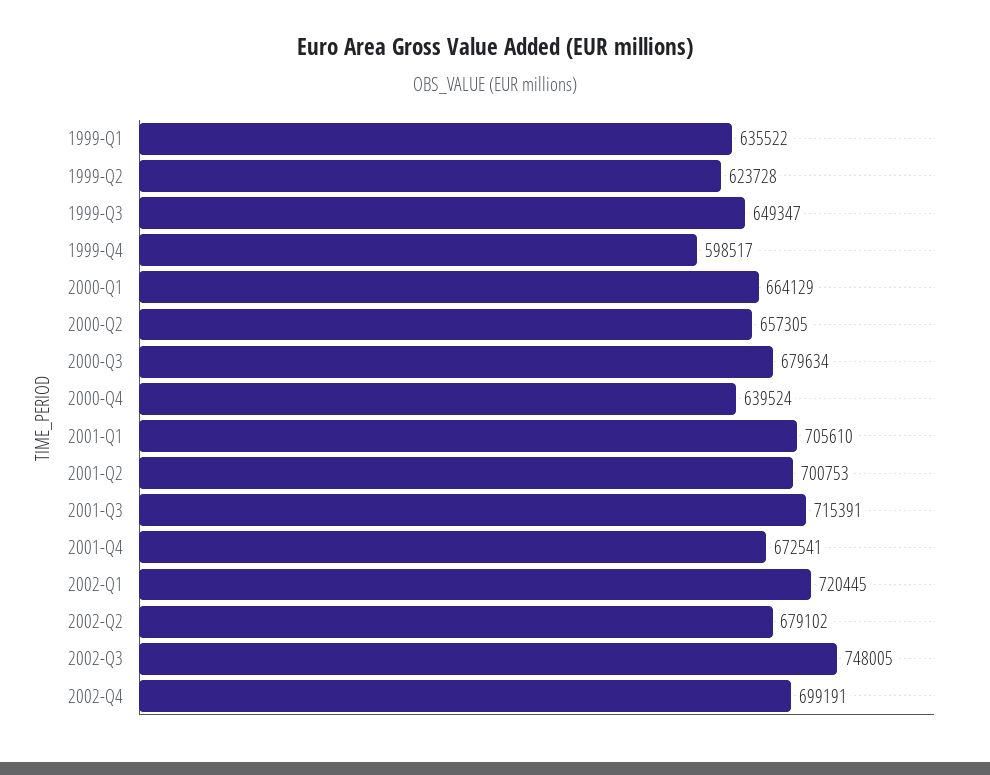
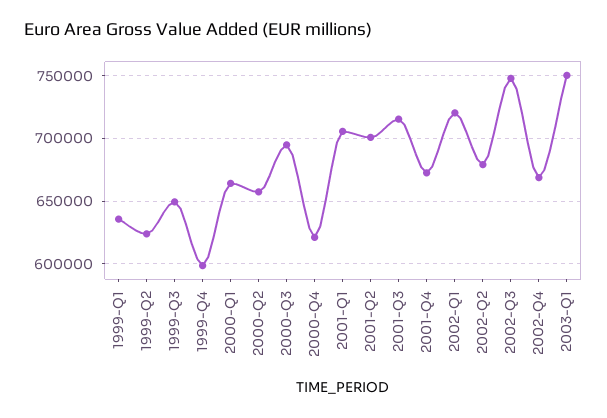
2000-Q3: 679634 -> 695000
2000-Q4: 639524 -> 620000
2002-Q4: 699191 -> 670000
2003-Q1: none -> 750000

